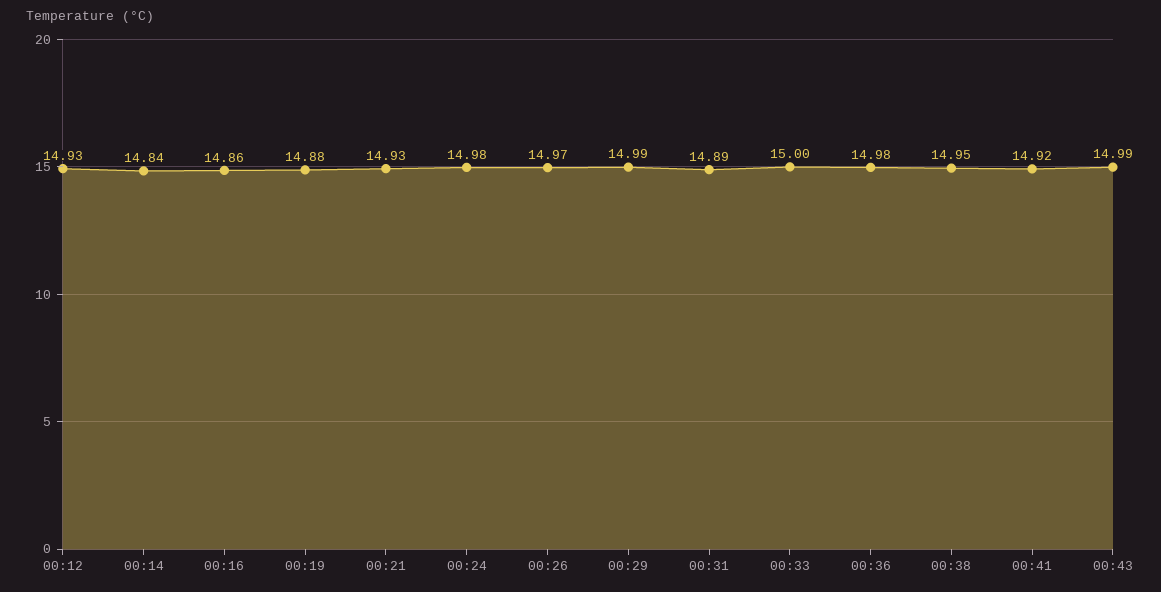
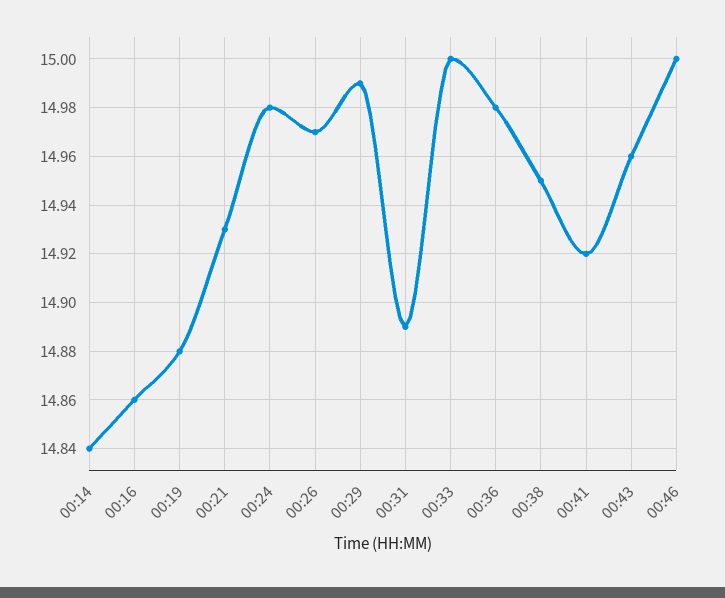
00:12: 14.93 -> none
00:43: 14.99 -> 14.96
00:46: none -> 15

